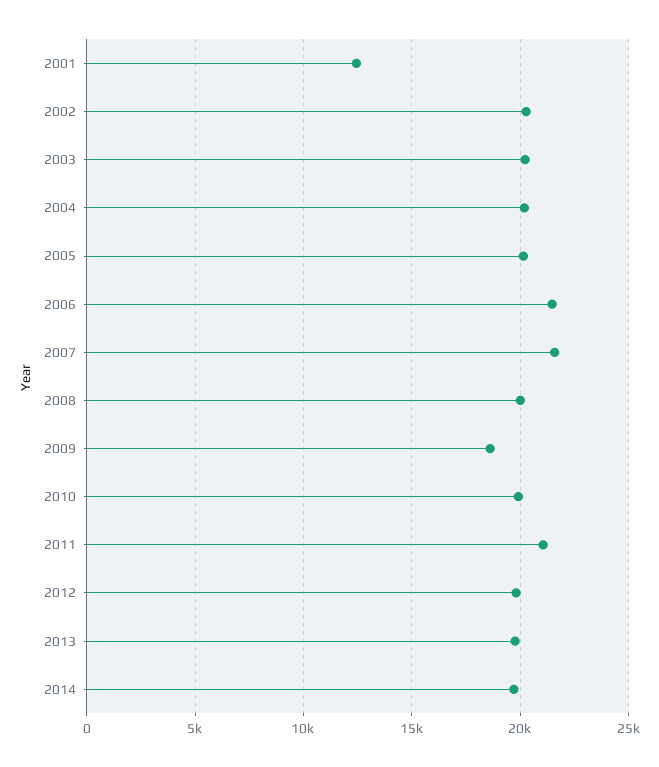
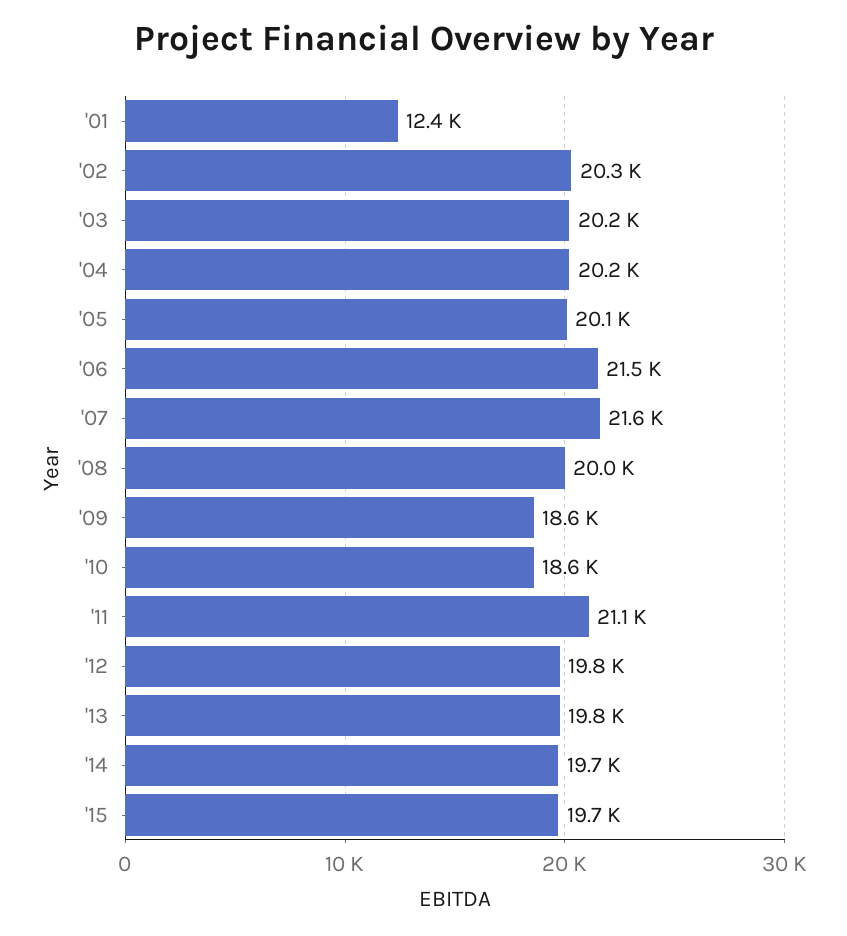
2010: 20000 -> 18600
'15: none -> 19700

